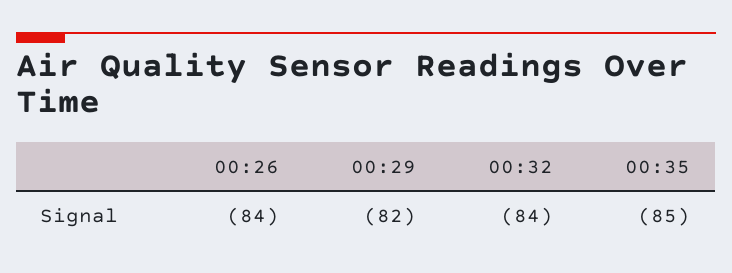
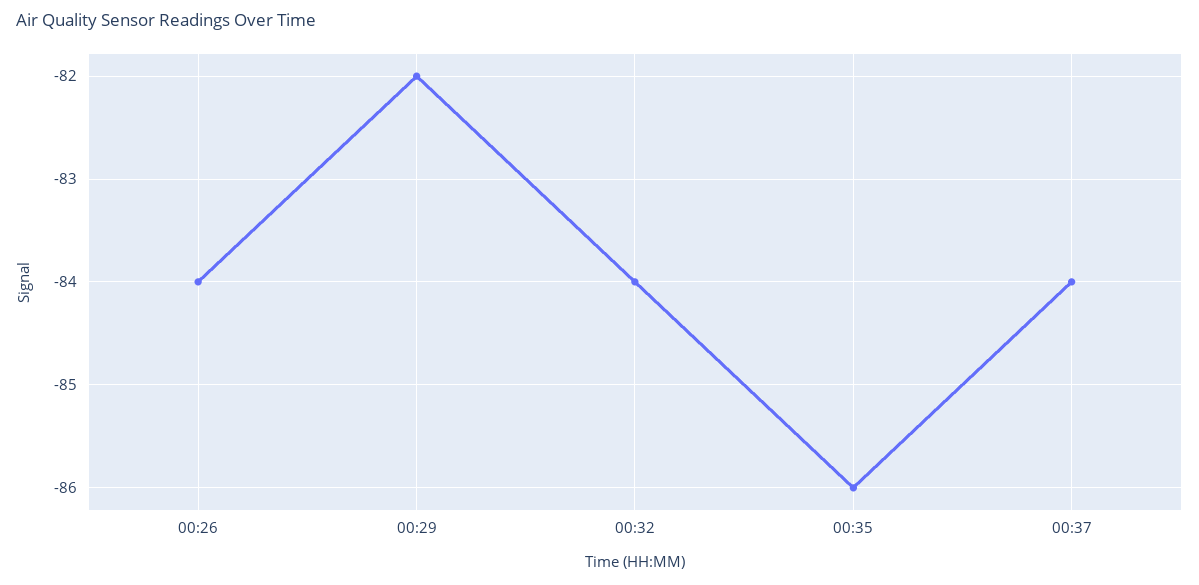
00:35: -85 -> -86
00:37: none -> -84

